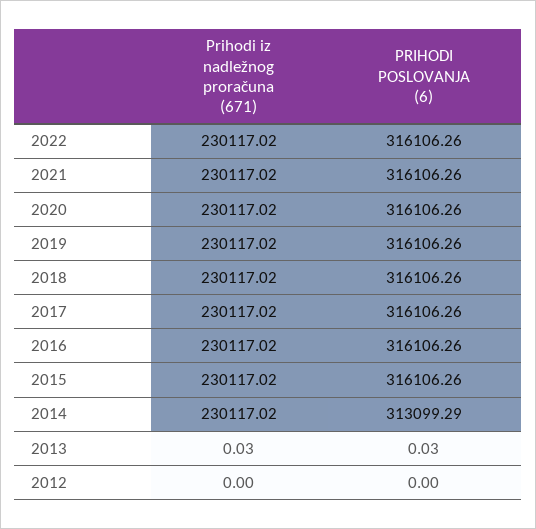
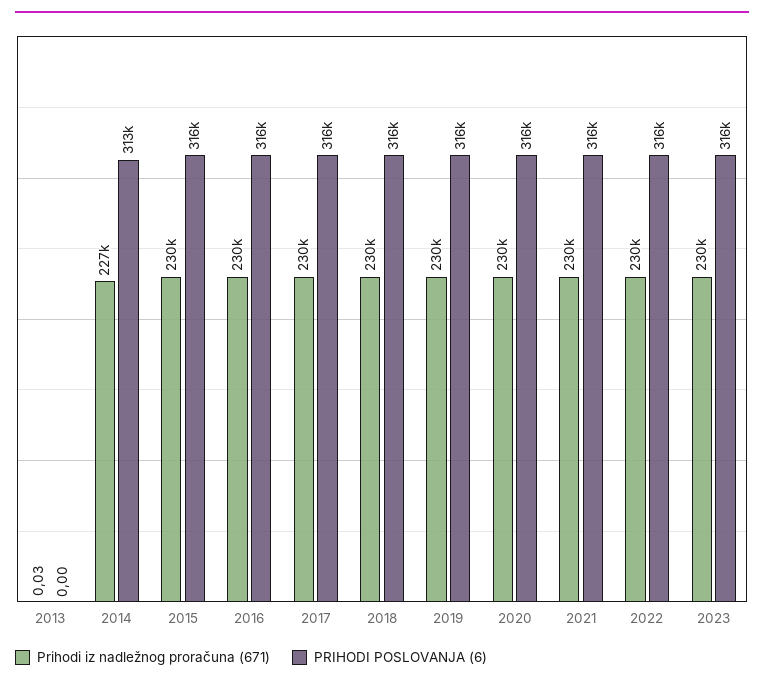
Prihodi iz nadležnog proračuna (671), 2014: 230117.02 -> 227000
PRIHODI POSLOVANJA (6), 2013: 0.03 -> 0
Prihodi iz nadležnog proračuna (671), 2012: 0 -> none
PRIHODI POSLOVANJA (6), 2012: 0 -> none
Prihodi iz nadležnog proračuna (671), 2023: none -> 230000
PRIHODI POSLOVANJA (6), 2023: none -> 316000

